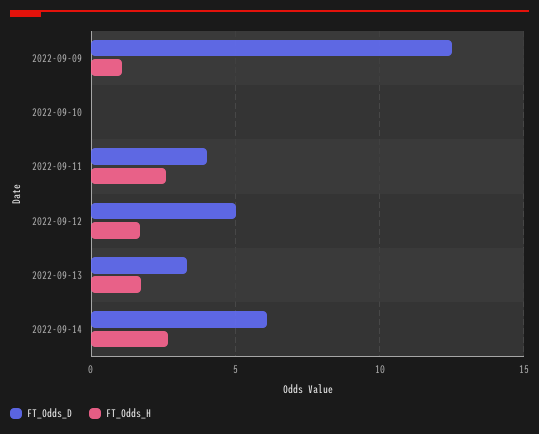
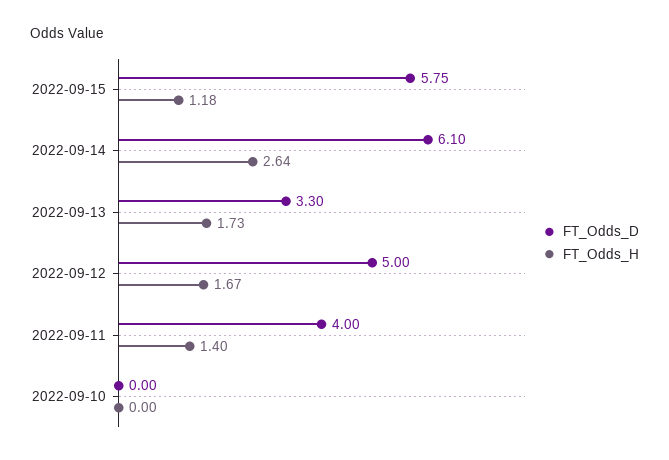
FT_Odds_D, 2022-09-09: 12.5 -> none
FT_Odds_H, 2022-09-09: 1 -> none
FT_Odds_H, 2022-09-11: 2.5 -> 1.4
FT_Odds_D, 2022-09-15: none -> 5.75
FT_Odds_H, 2022-09-15: none -> 1.18

